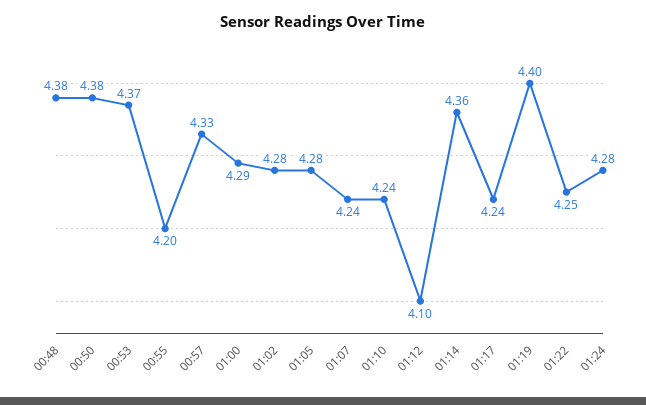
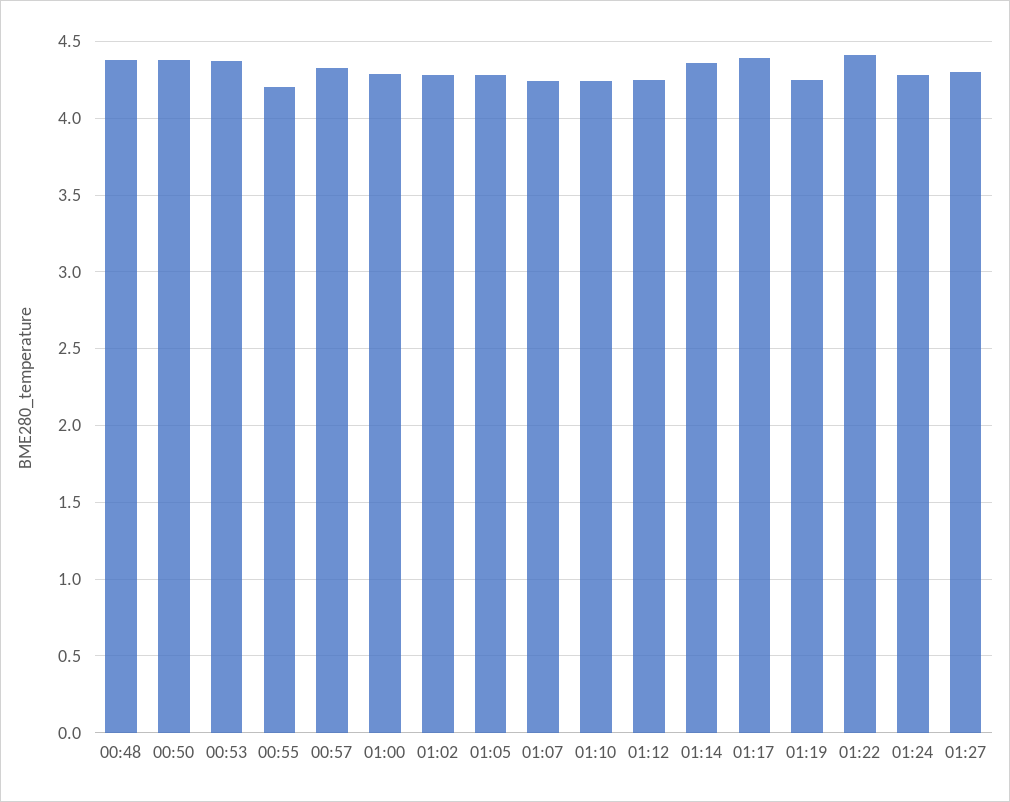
01:12: 4.1 -> 4.25
01:17: 4.24 -> 4.4
01:19: 4.4 -> 4.25
01:22: 4.25 -> 4.4
01:27: none -> 4.3

